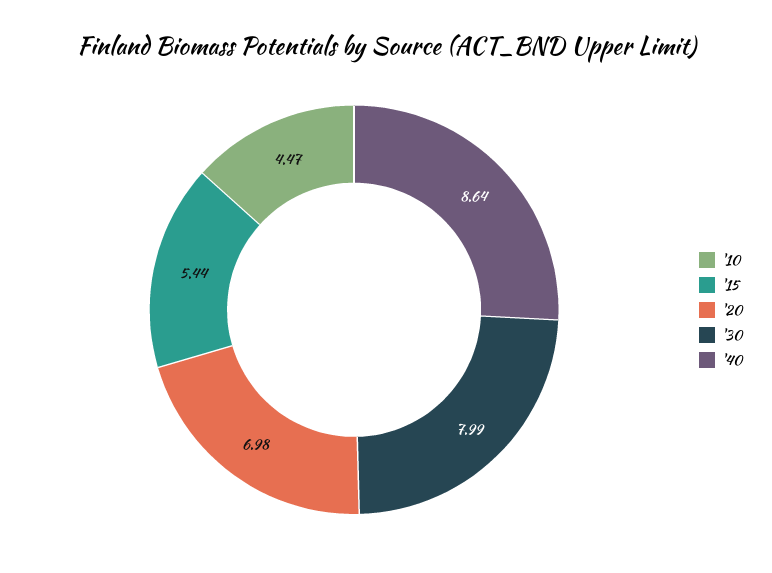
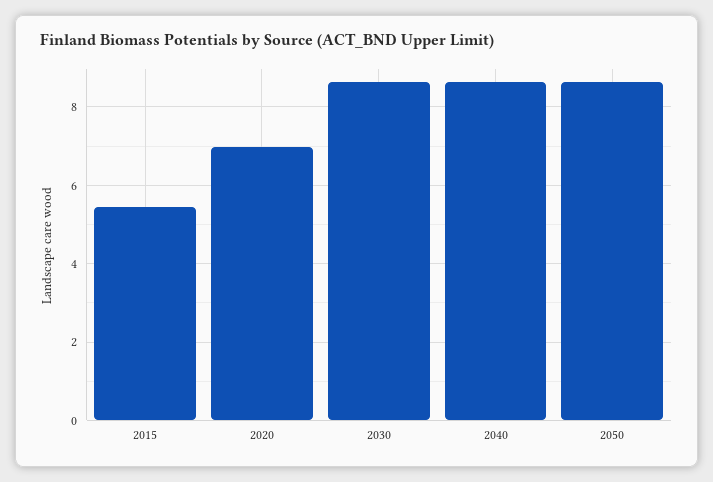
'10: 4.47 -> none
'30: 7.99 -> 8.6
2050: none -> 8.6

